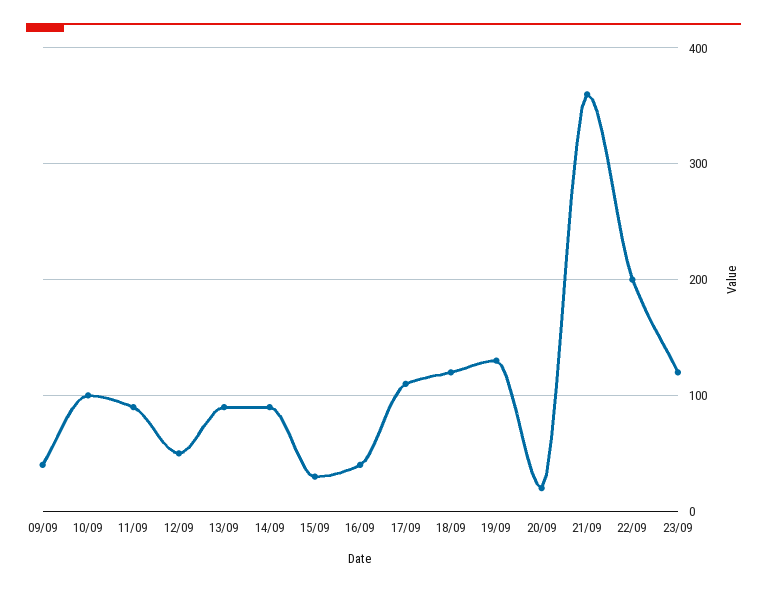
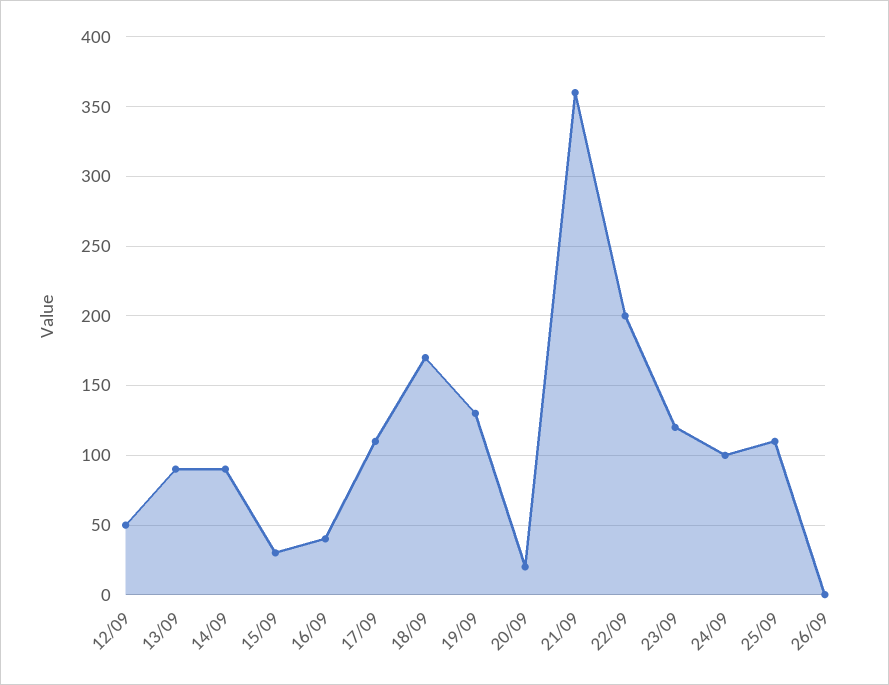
09/09: 40 -> none
10/09: 100 -> none
11/09: 90 -> none
18/09: 120 -> 170
24/09: none -> 100
25/09: none -> 110
26/09: none -> 0

